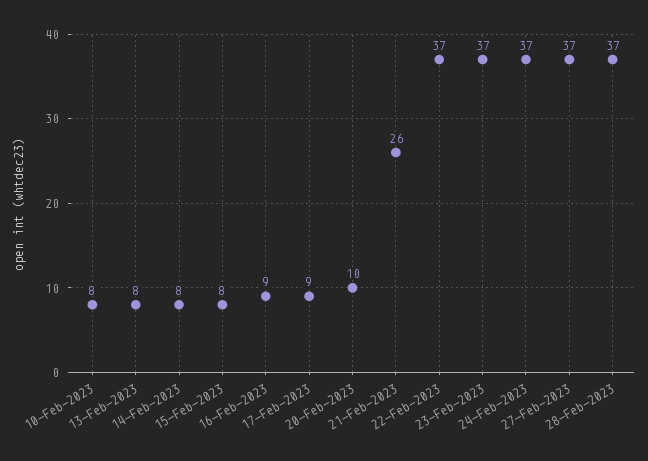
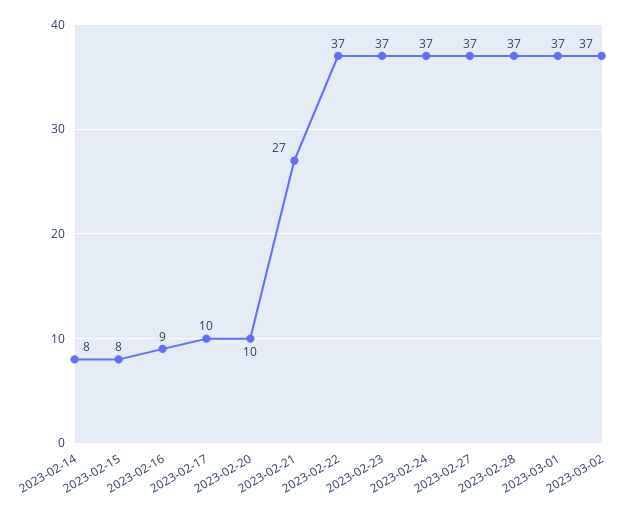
10-Feb-2023: 8 -> none
13-Feb-2023: 8 -> none
17-Feb-2023: 9 -> 10
21-Feb-2023: 26 -> 27
2023-03-01: none -> 37
2023-03-02: none -> 37

